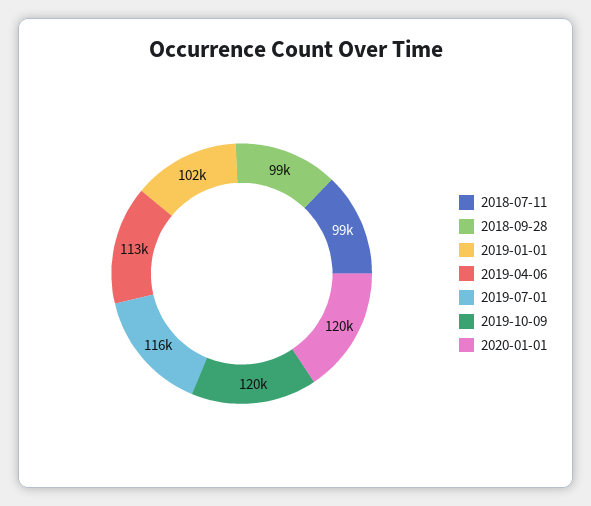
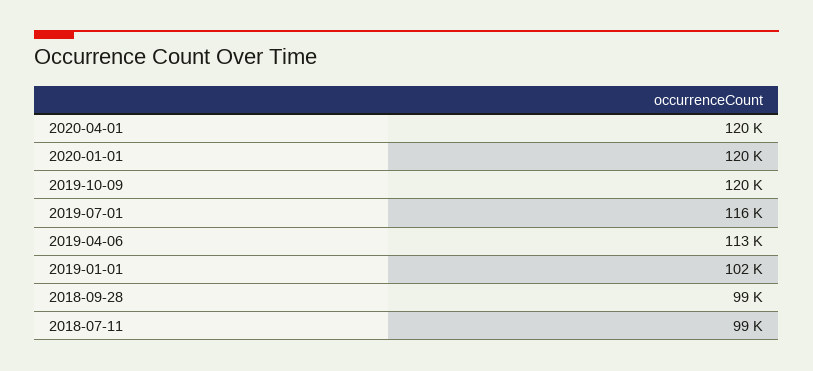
2020-04-01: none -> 120000

